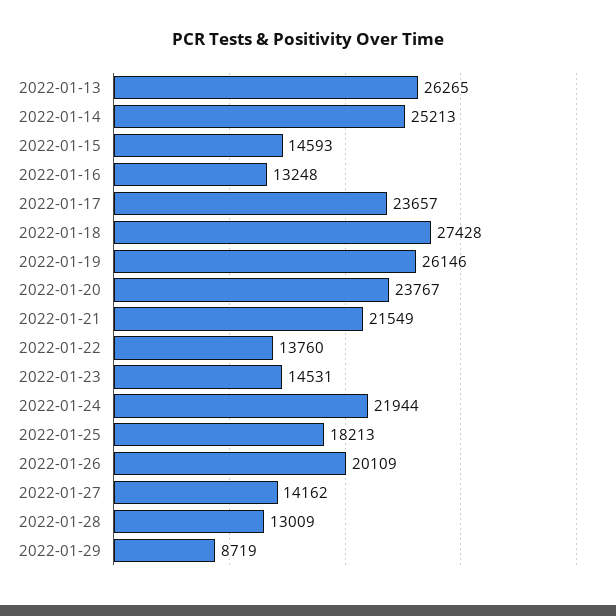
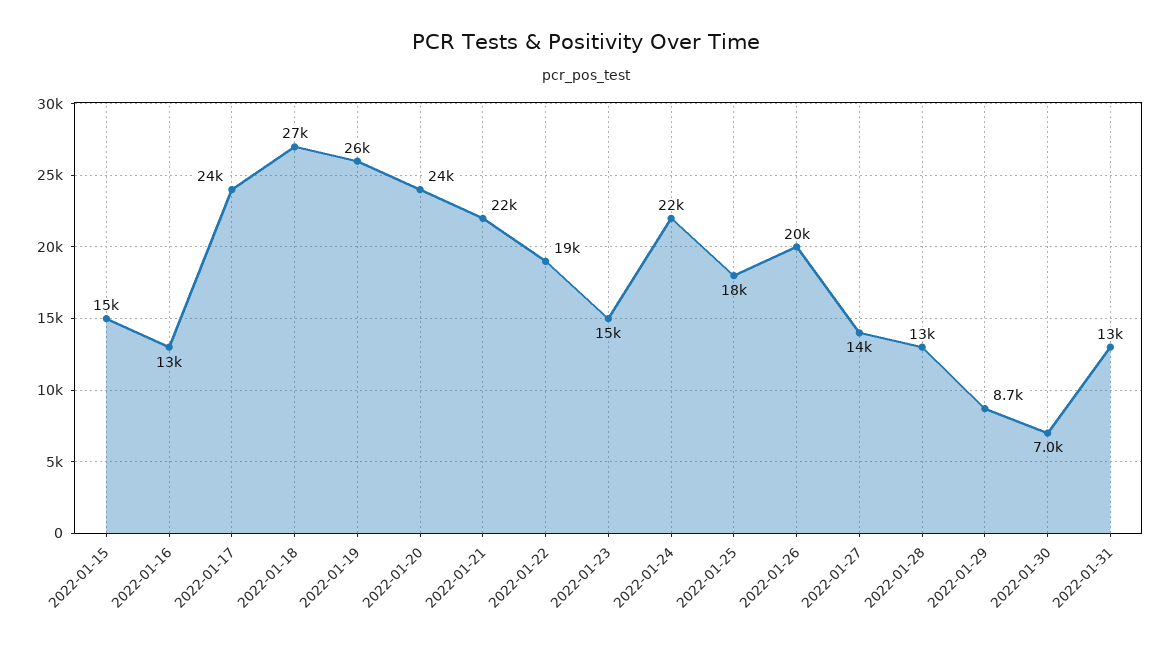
2022-01-13: 26265 -> none
2022-01-14: 25213 -> none
2022-01-22: 13760 -> 19000
2022-01-30: none -> 7000
2022-01-31: none -> 13000

